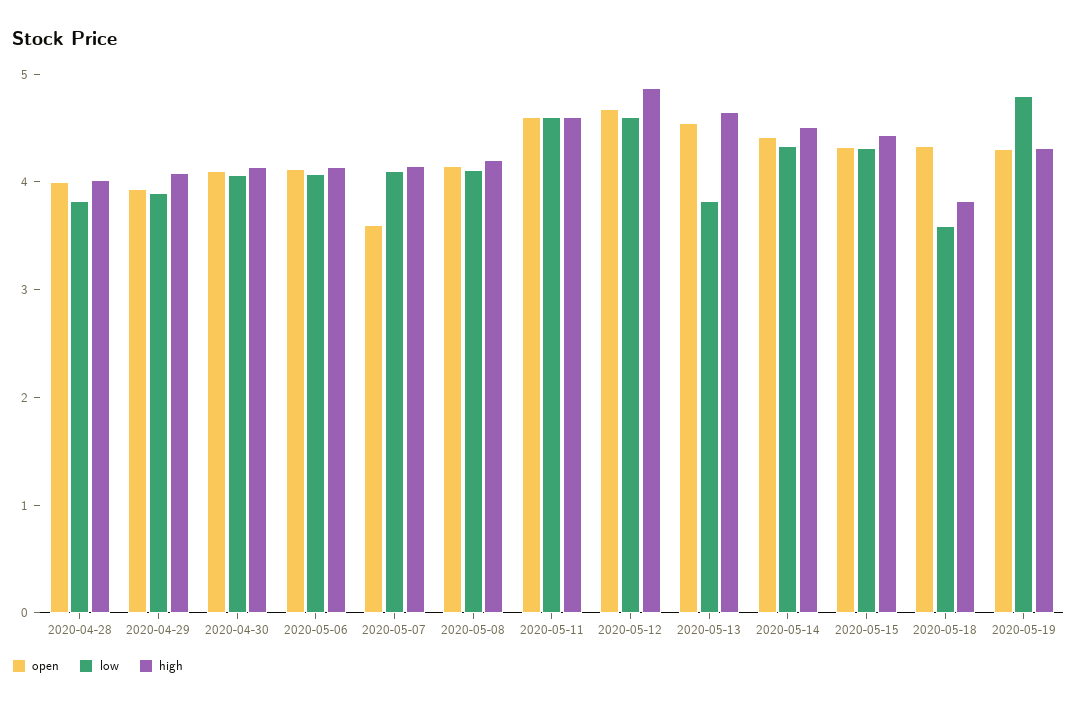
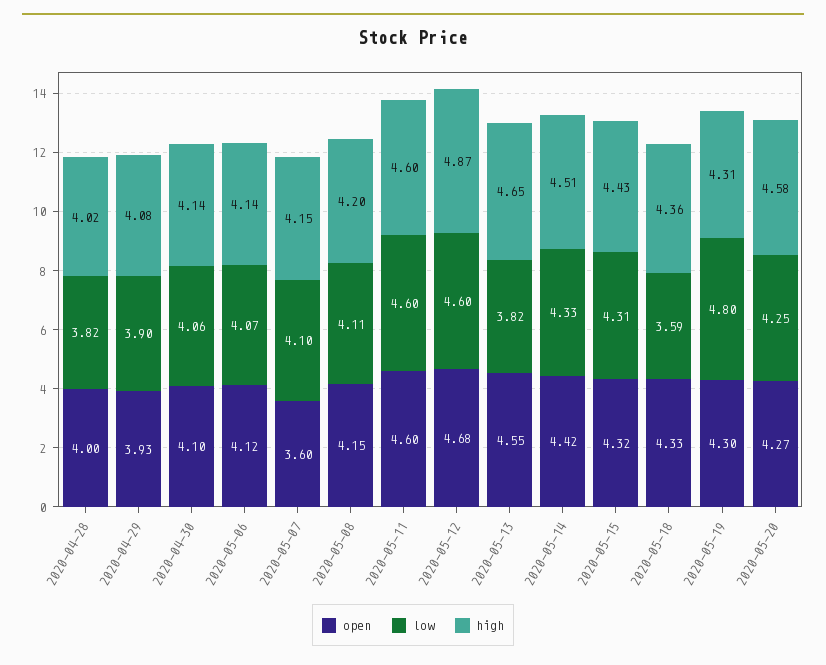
high, 2020-05-18: 3.8 -> 4.36
open, 2020-05-20: none -> 4.27
low, 2020-05-20: none -> 4.25
high, 2020-05-20: none -> 4.58

